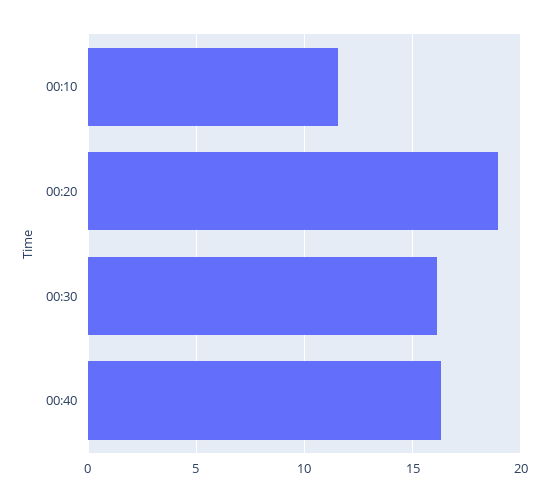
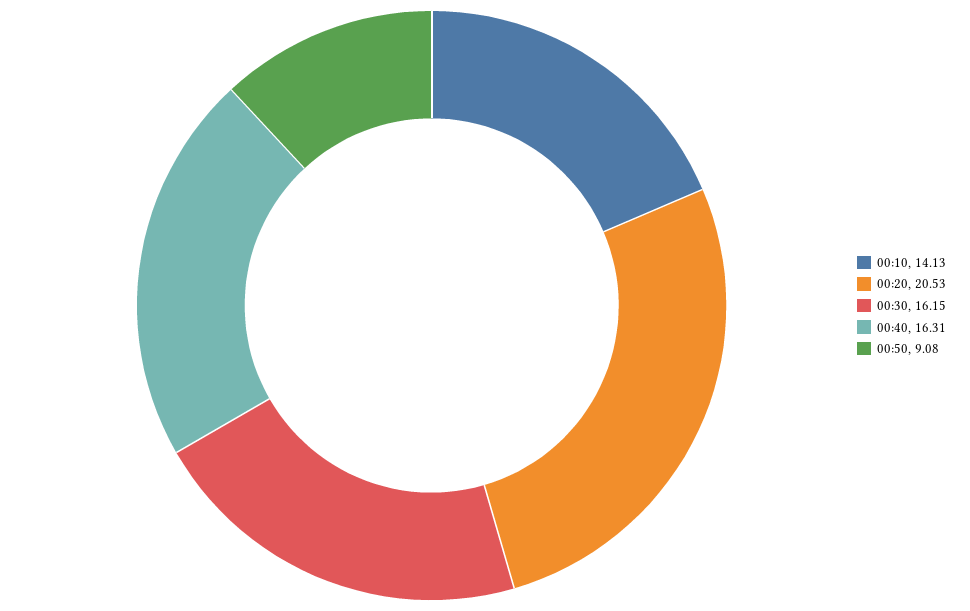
00:10: 11.5 -> 14.13
00:20: 19 -> 20.53
00:50: none -> 9.08

